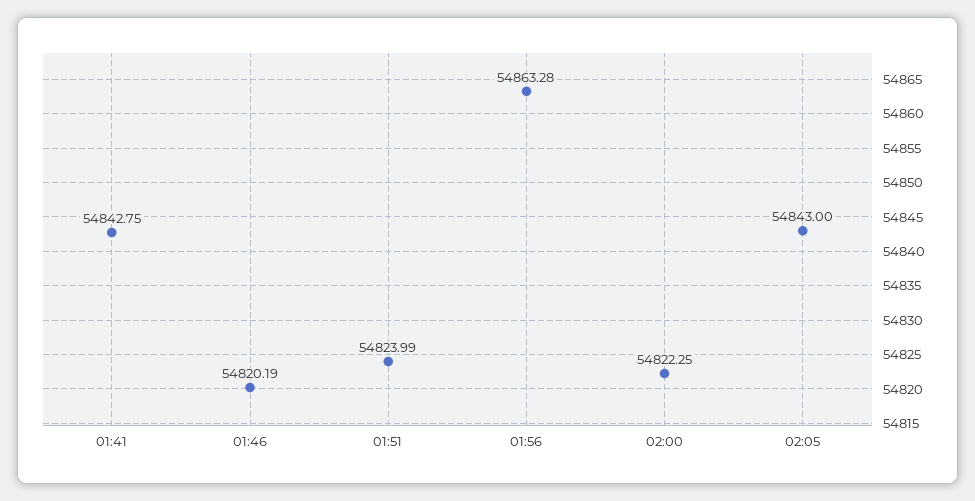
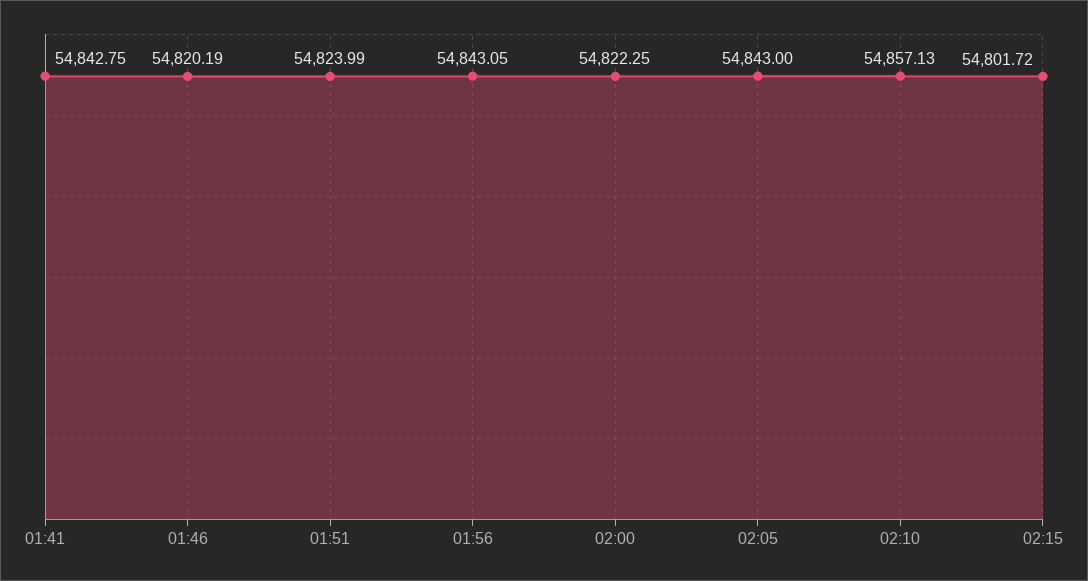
01:56: 54863.28 -> 54843.05
02:10: none -> 54857.13
02:15: none -> 54801.72

